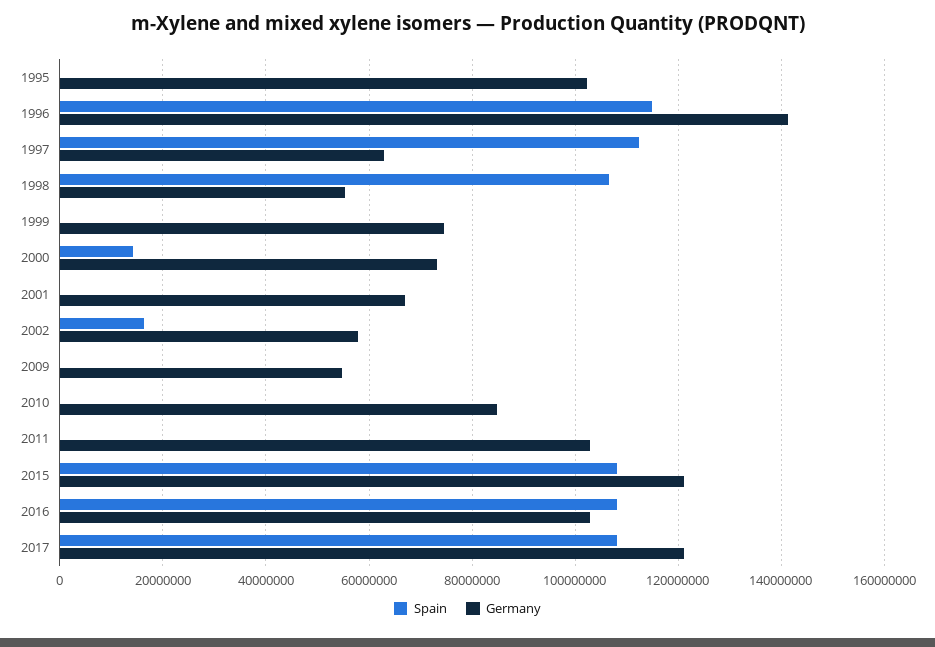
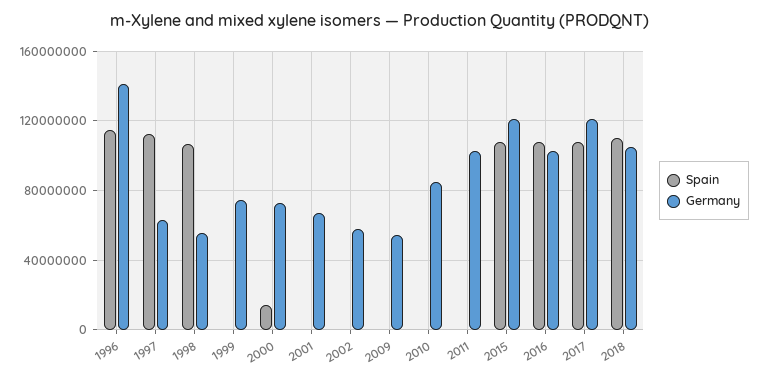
Spain, 1995: 0 -> none
Germany, 1995: 102000000 -> none
Spain, 2002: 16000000 -> 0
Spain, 2018: none -> 110000000
Germany, 2018: none -> 105000000

